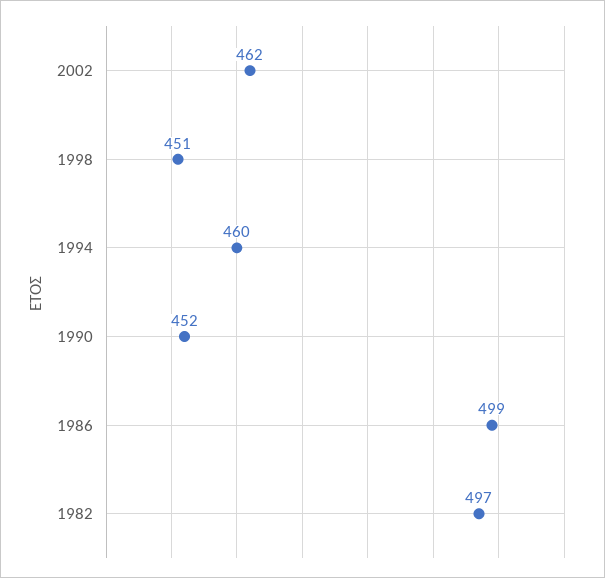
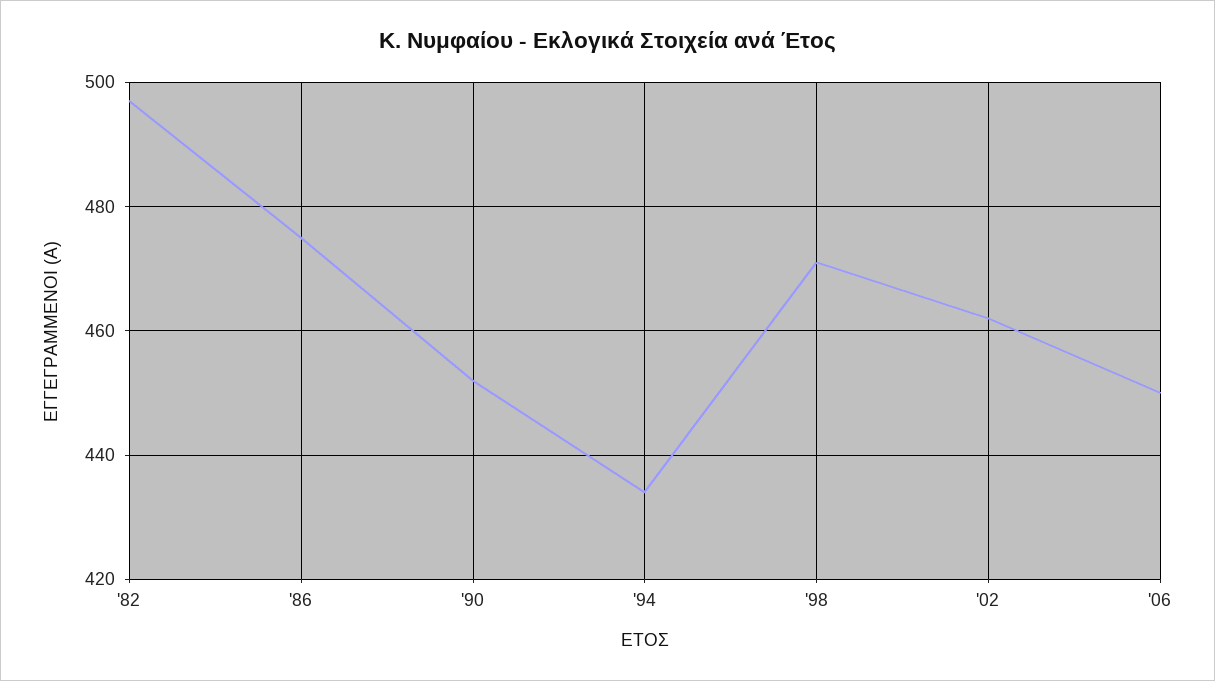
1998: 451 -> 470
1994: 460 -> 435
1986: 499 -> 475
'06: none -> 450

